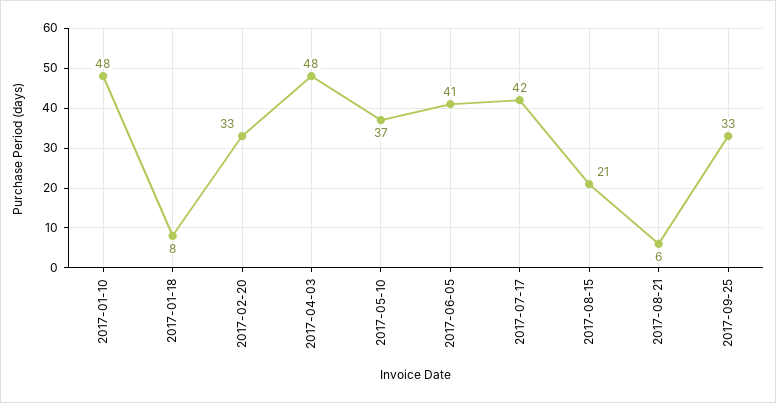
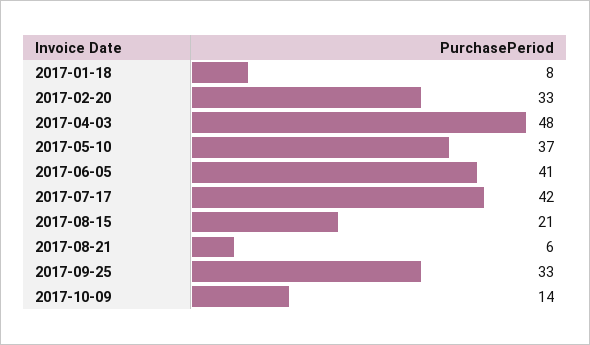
2017-01-10: 48 -> none
2017-10-09: none -> 14

